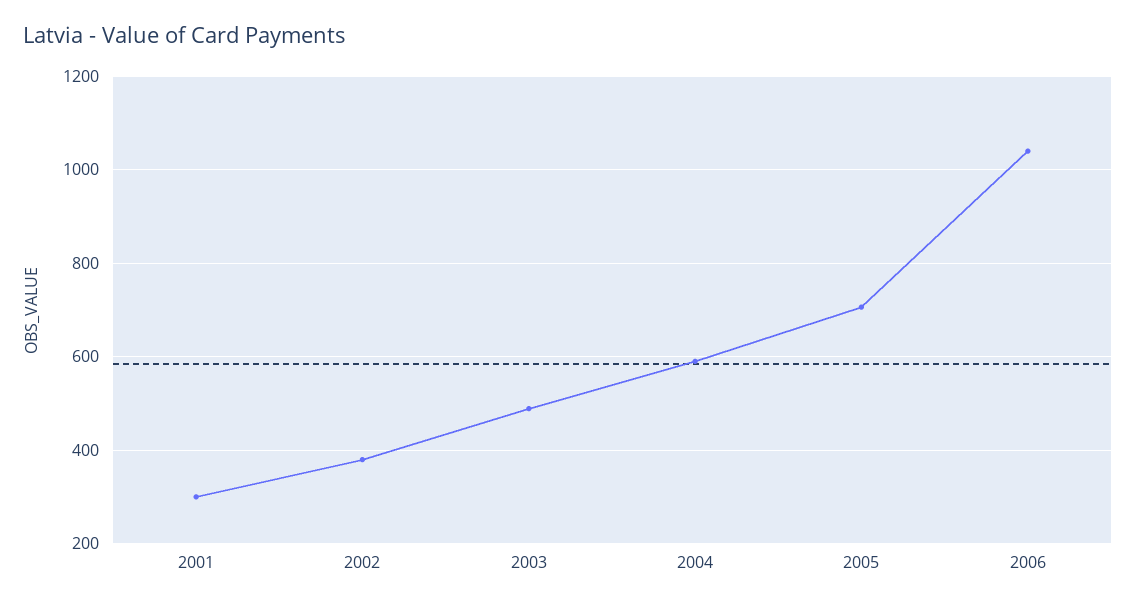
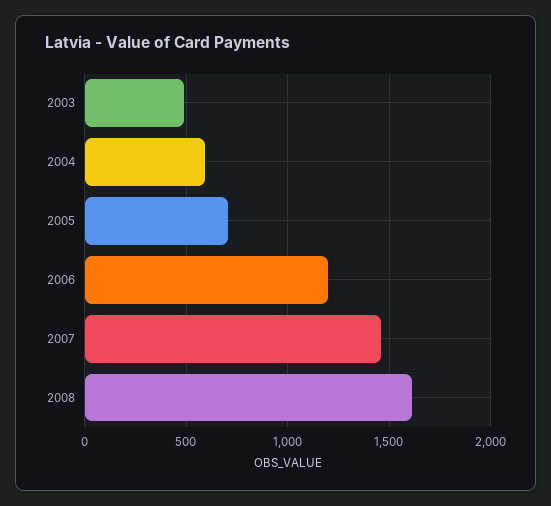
2001: 300 -> none
2002: 380 -> none
2006: 1040 -> 1200
2007: none -> 1450
2008: none -> 1600

